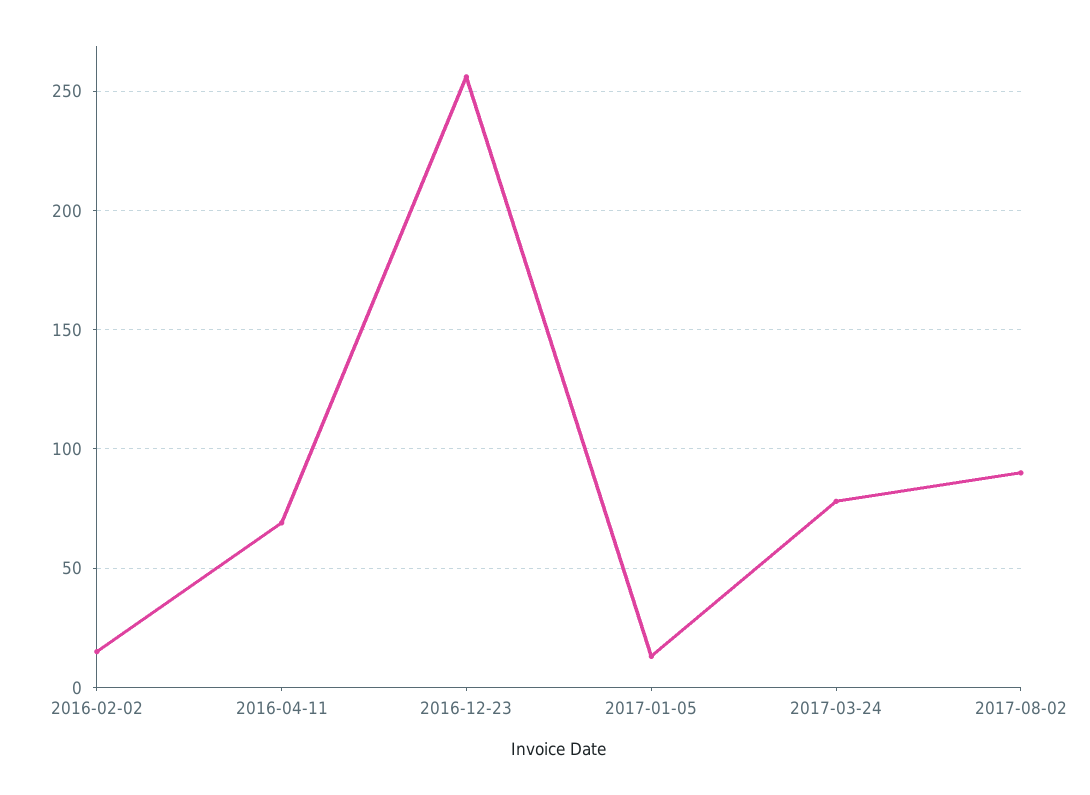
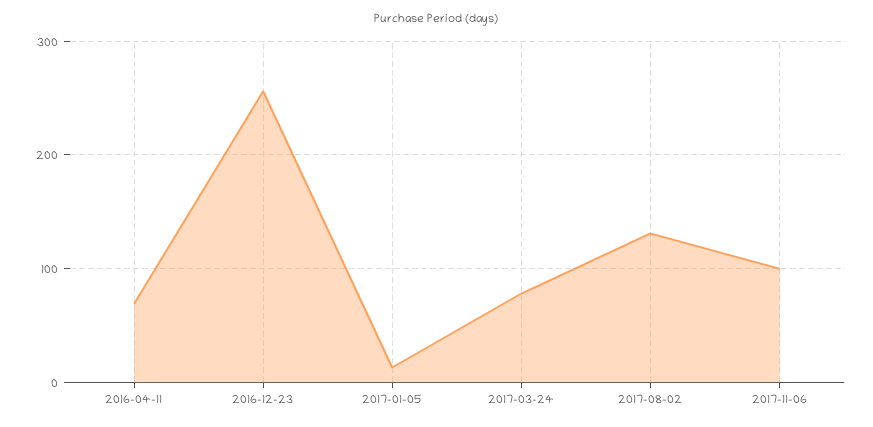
2016-02-02: 15 -> none
2017-08-02: 90 -> 130
2017-11-06: none -> 100

